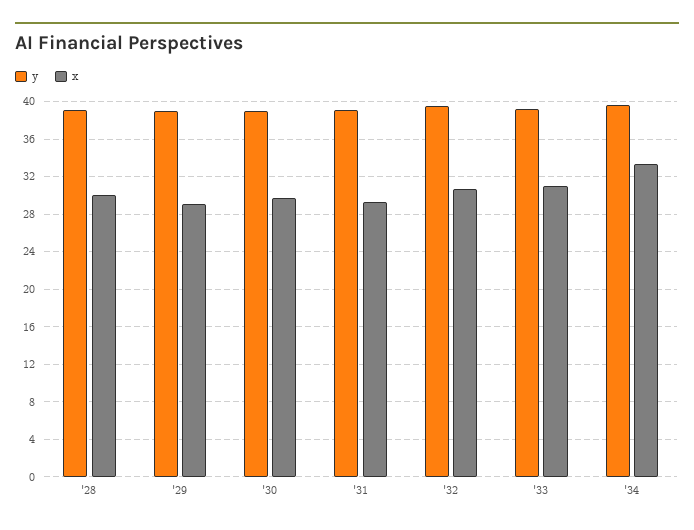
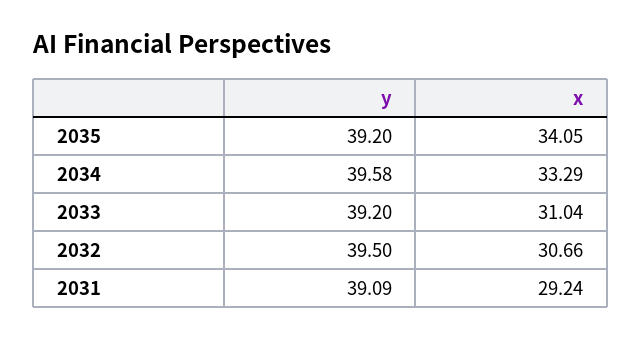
y, '28: 39 -> none
x, '28: 30 -> none
y, '29: 39 -> none
x, '29: 29 -> none
y, '30: 39 -> none
x, '30: 30 -> none
y, 2035: none -> 39.2
x, 2035: none -> 34.05

